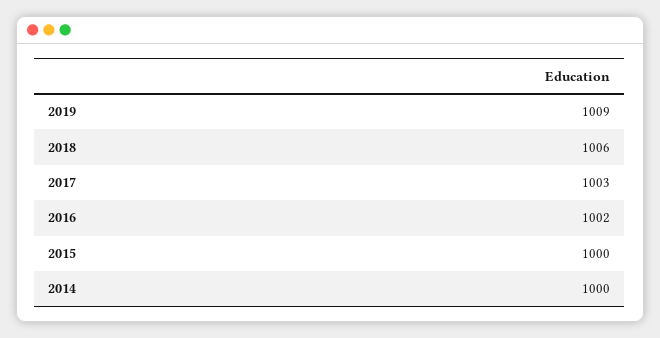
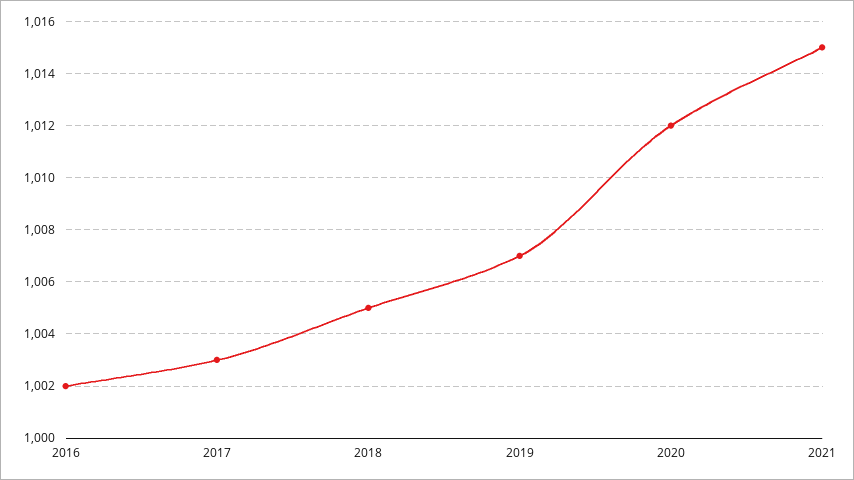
2019: 1009 -> 1007
2018: 1006 -> 1005
2015: 1000 -> none
2014: 1000 -> none
2020: none -> 1012
2021: none -> 1015

